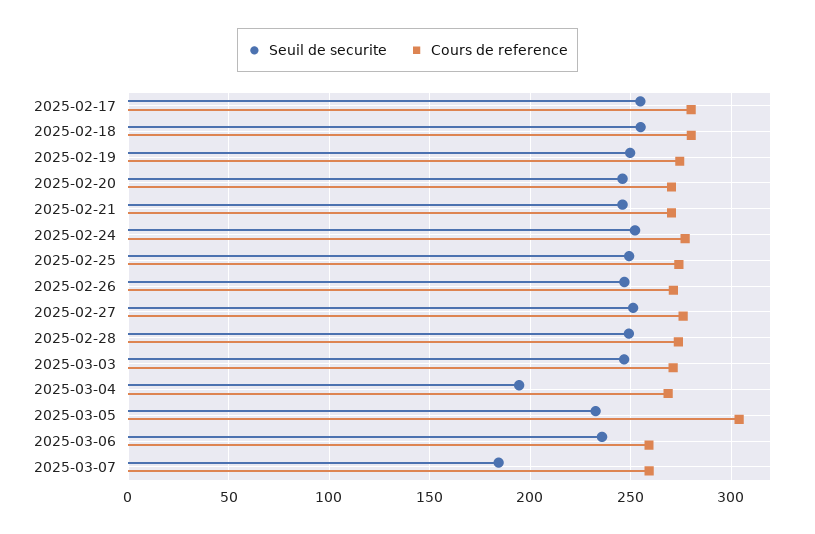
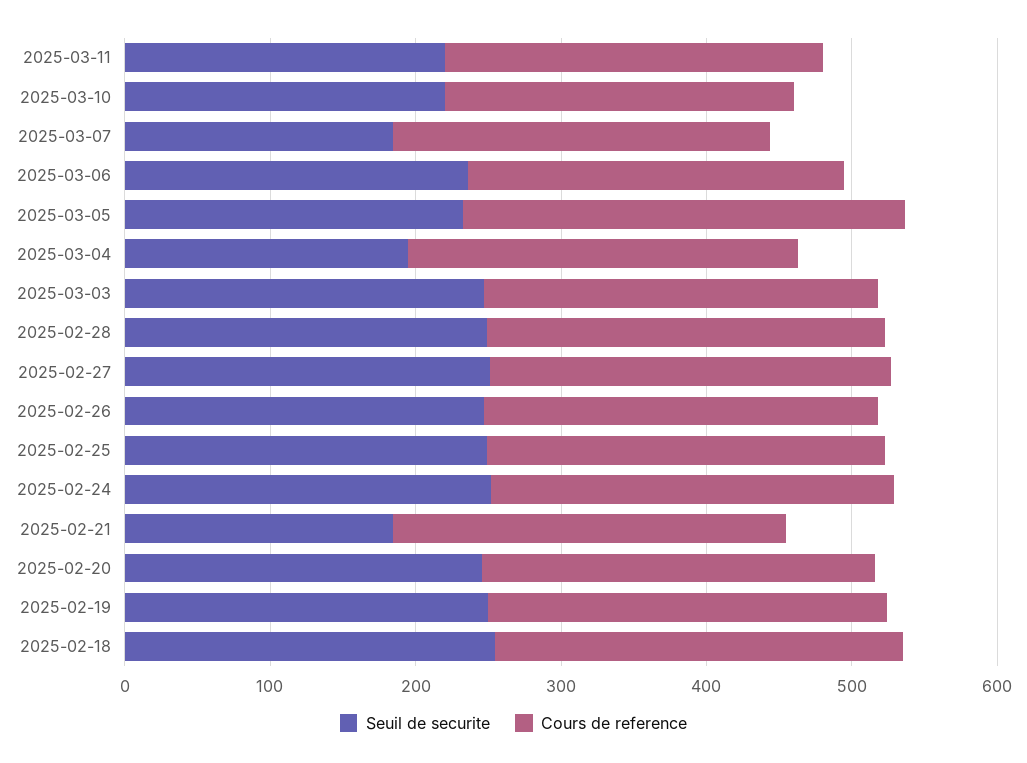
Seuil de securite, 2025-02-17: 255 -> none
Cours de reference, 2025-02-17: 280 -> none
Seuil de securite, 2025-02-21: 245 -> 180
Seuil de securite, 2025-03-11: none -> 220
Cours de reference, 2025-03-11: none -> 260
Seuil de securite, 2025-03-10: none -> 220
Cours de reference, 2025-03-10: none -> 240

